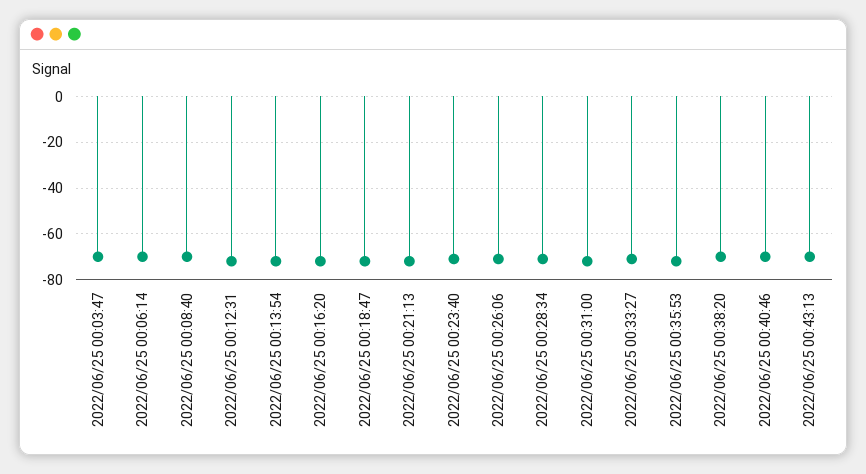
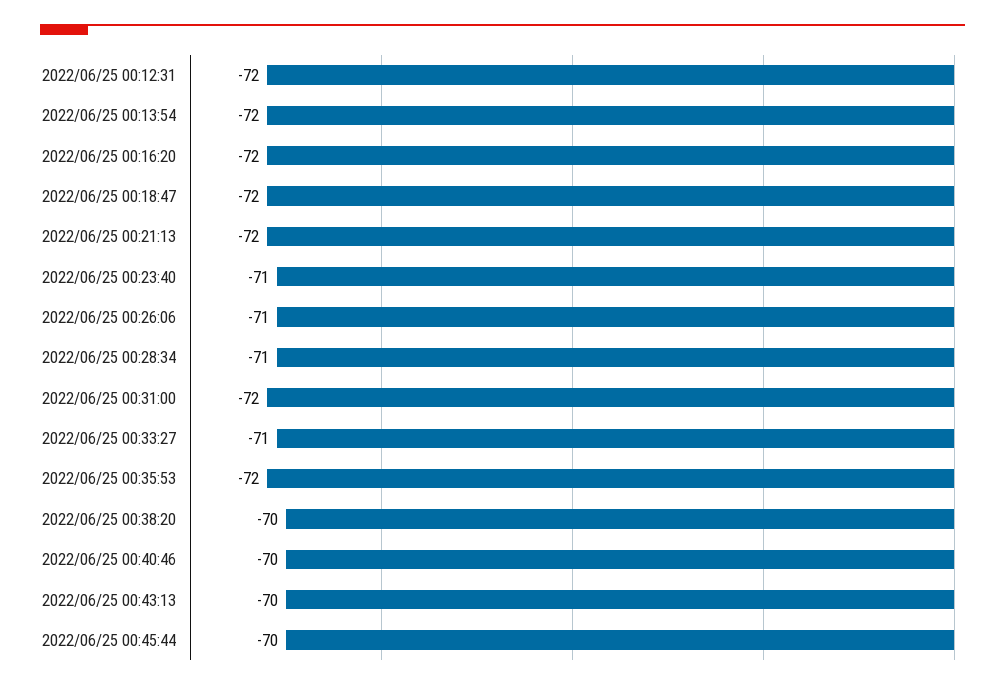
2022/06/25 00:03:47: -70 -> none
2022/06/25 00:06:14: -70 -> none
2022/06/25 00:08:40: -70 -> none
2022/06/25 00:45:44: none -> -70

